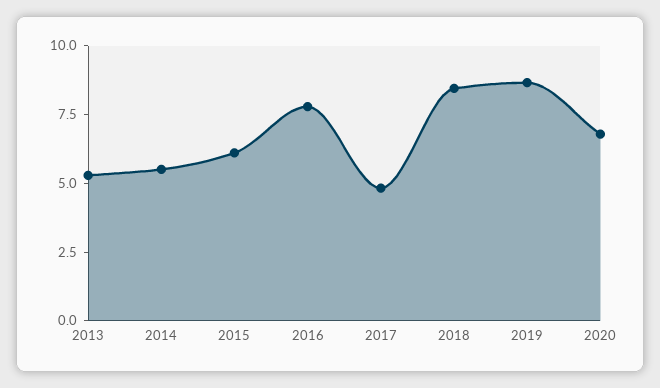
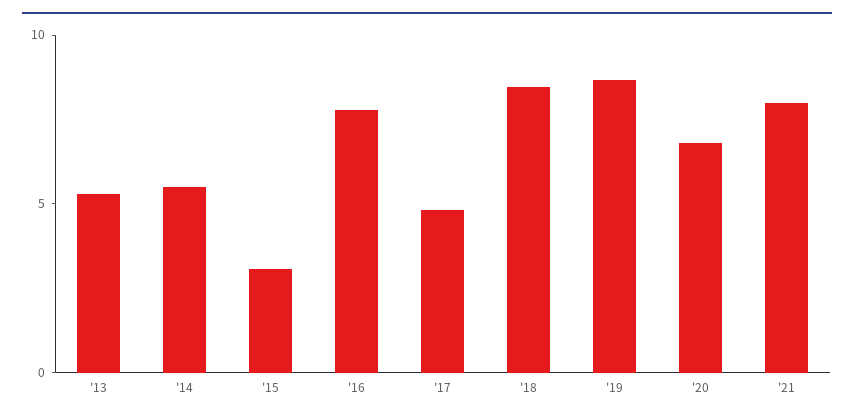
2015: 6 -> 3
'21: none -> 8

